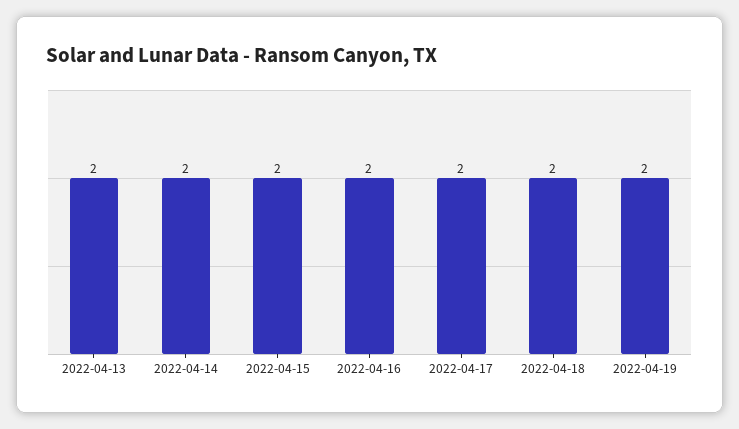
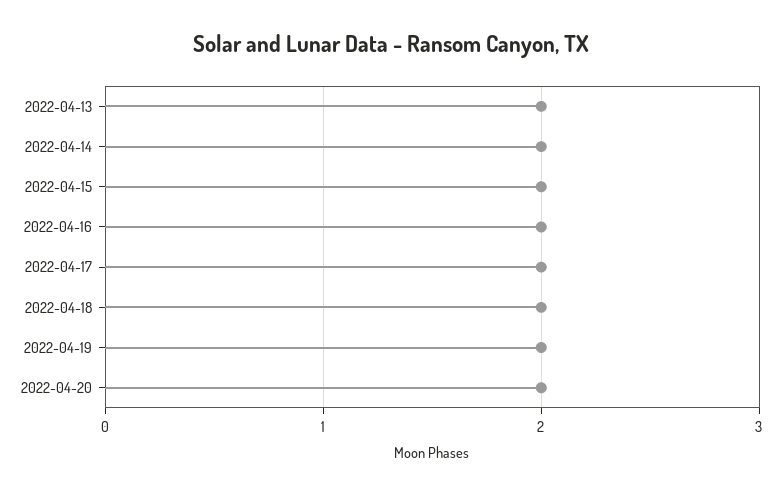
2022-04-20: none -> 2

